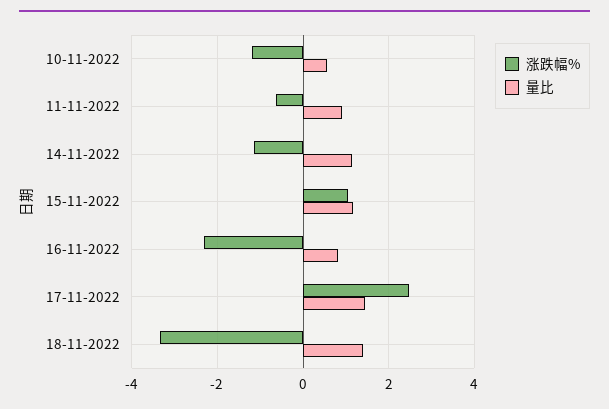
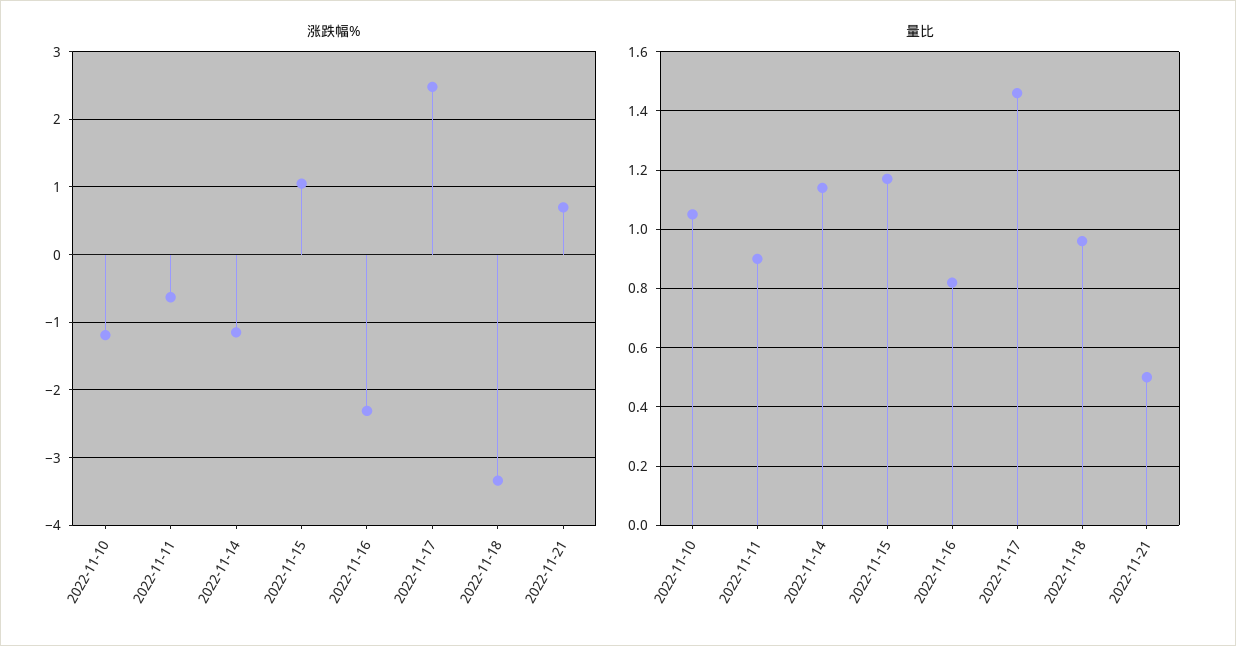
量比, 10-11-2022: 0.6 -> 1.05
量比, 18-11-2022: 1.4 -> 0.95
涨跌幅%, 2022-11-21: none -> 0.7
量比, 2022-11-21: none -> 0.5

